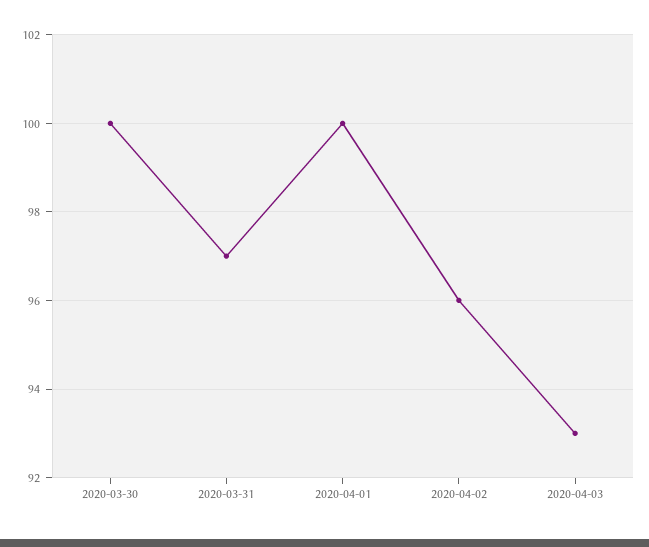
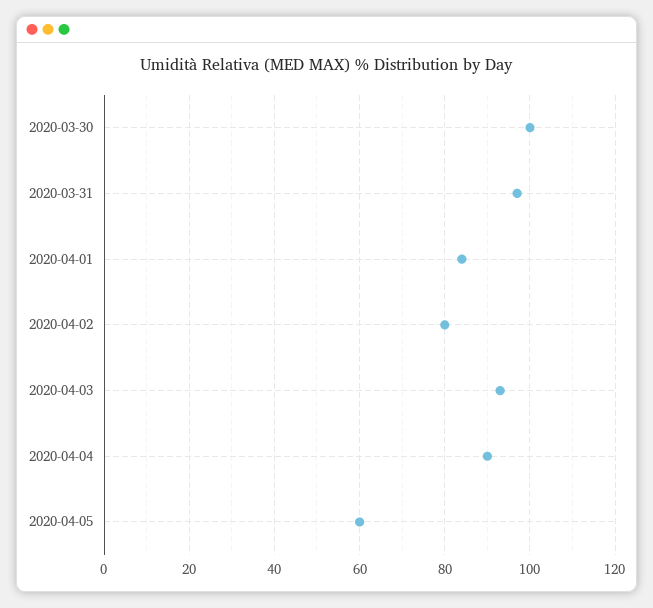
2020-04-01: 100 -> 85
2020-04-02: 96 -> 80
2020-04-04: none -> 90
2020-04-05: none -> 60

